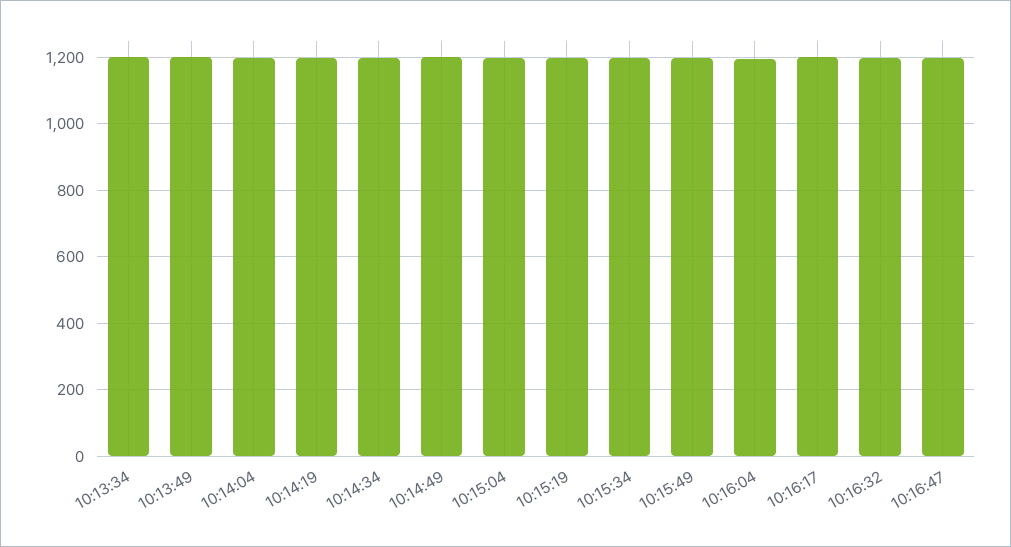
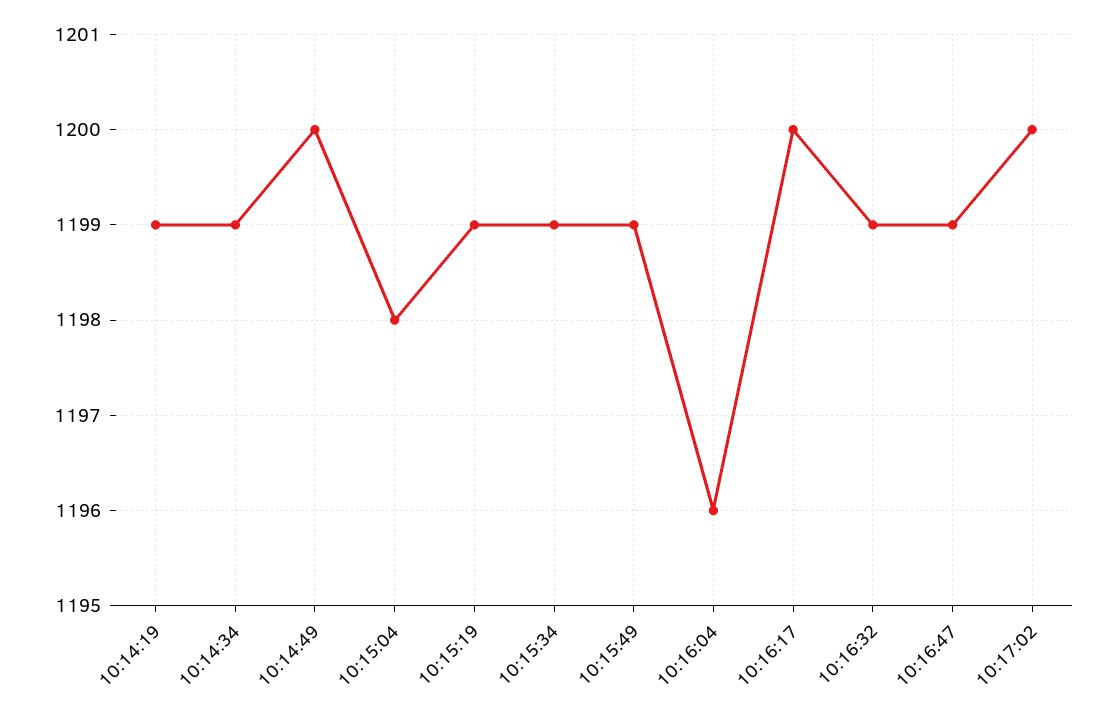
10:13:34: 1200 -> none
10:13:49: 1200 -> none
10:14:04: 1200 -> none
10:17:02: none -> 1200

